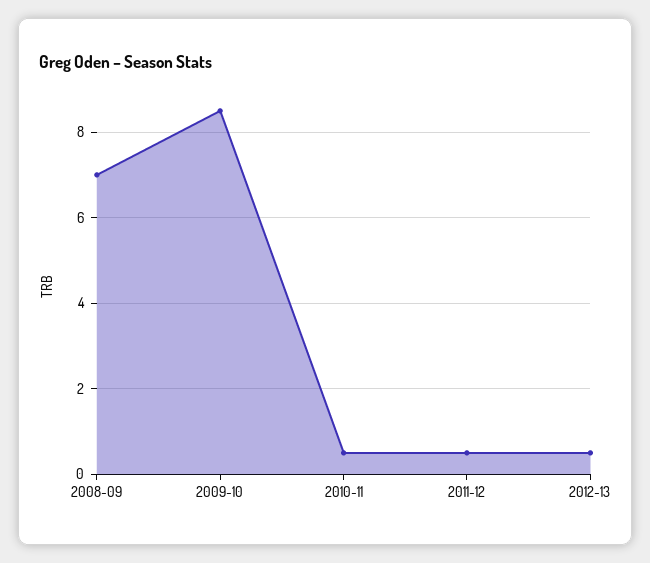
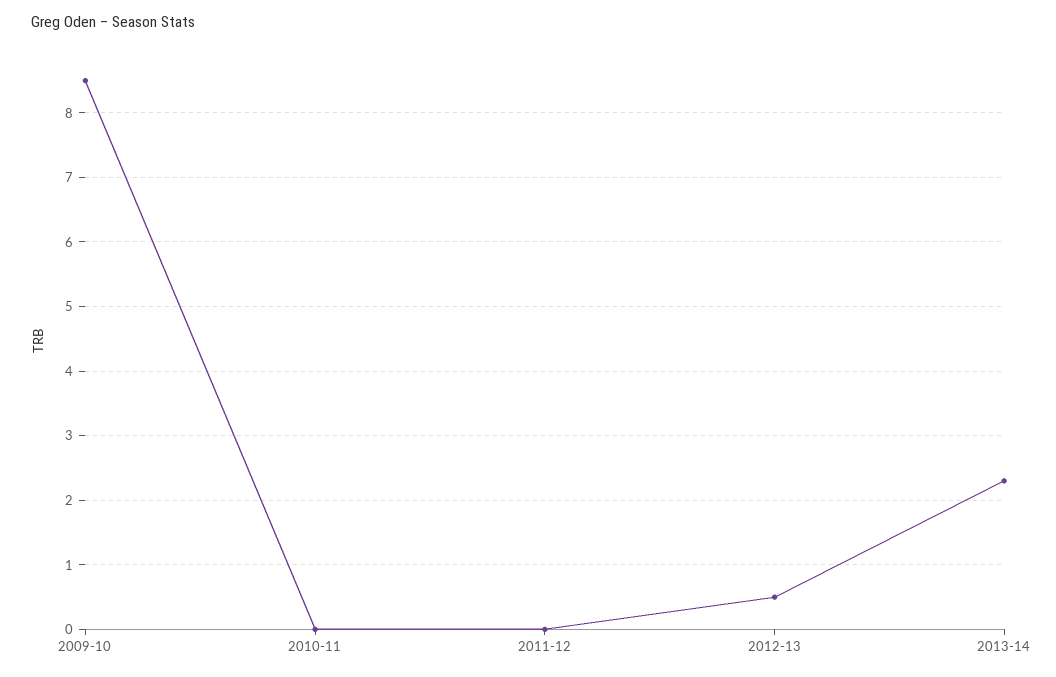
2008-09: 7 -> none
2010-11: 0.5 -> 0
2011-12: 0.5 -> 0
2013-14: none -> 2.3

